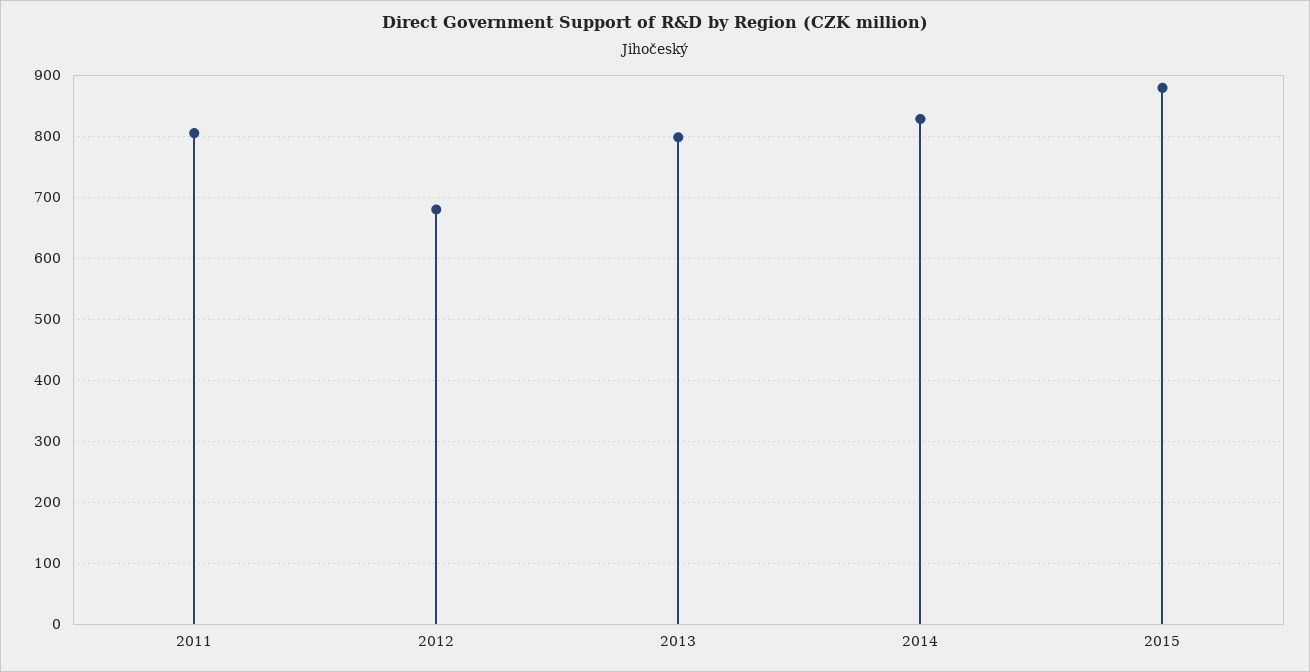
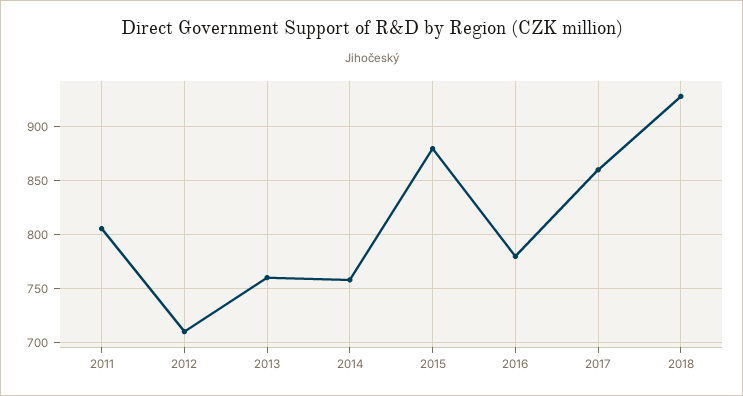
2012: 680 -> 710
2013: 800 -> 760
2014: 830 -> 760
2016: none -> 780
2017: none -> 860
2018: none -> 930

